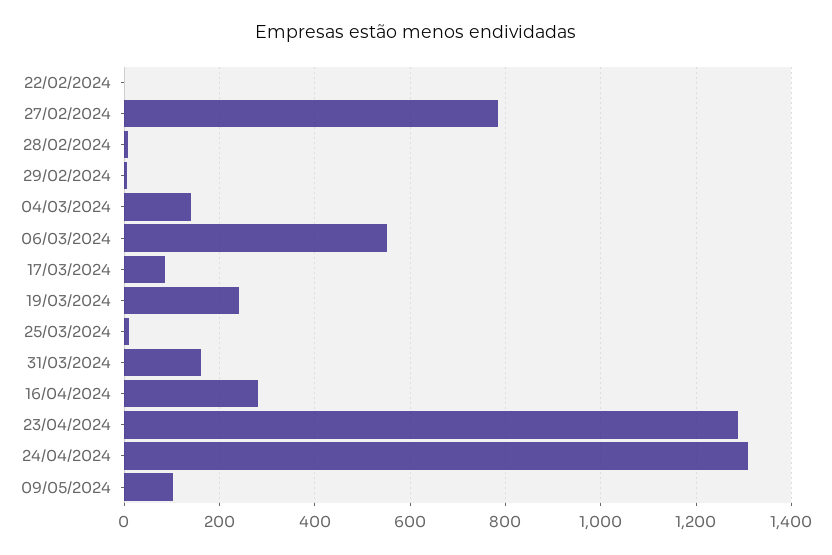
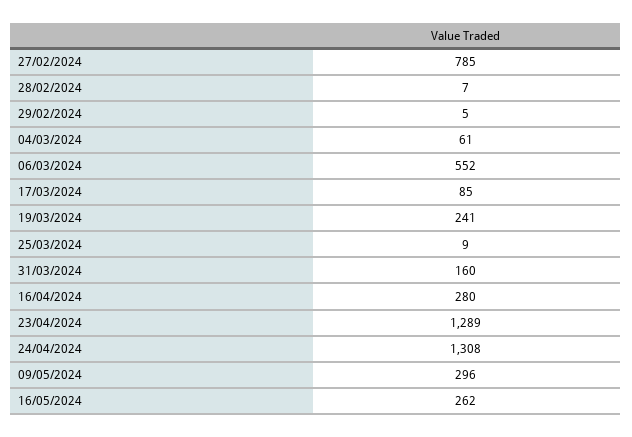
22/02/2024: 0 -> none
04/03/2024: 140 -> 61
09/05/2024: 100 -> 296
16/05/2024: none -> 262

